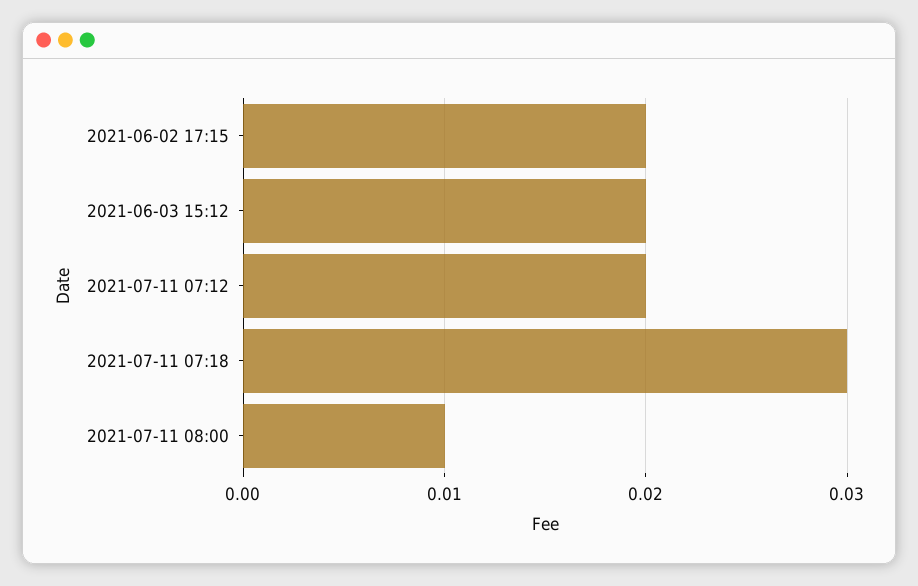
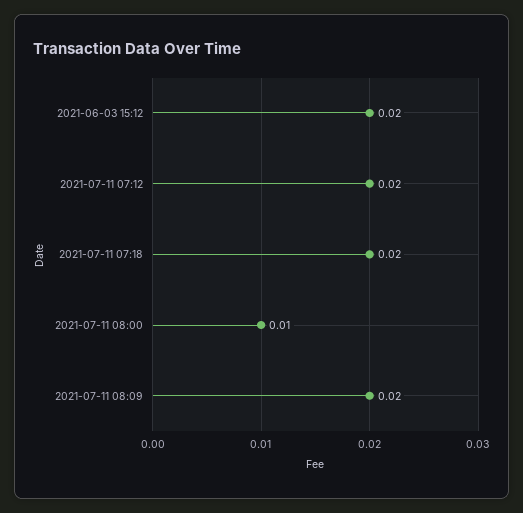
2021-06-02 17:15: 0.02 -> none
2021-07-11 07:18: 0.03 -> 0.02
2021-07-11 08:09: none -> 0.02

